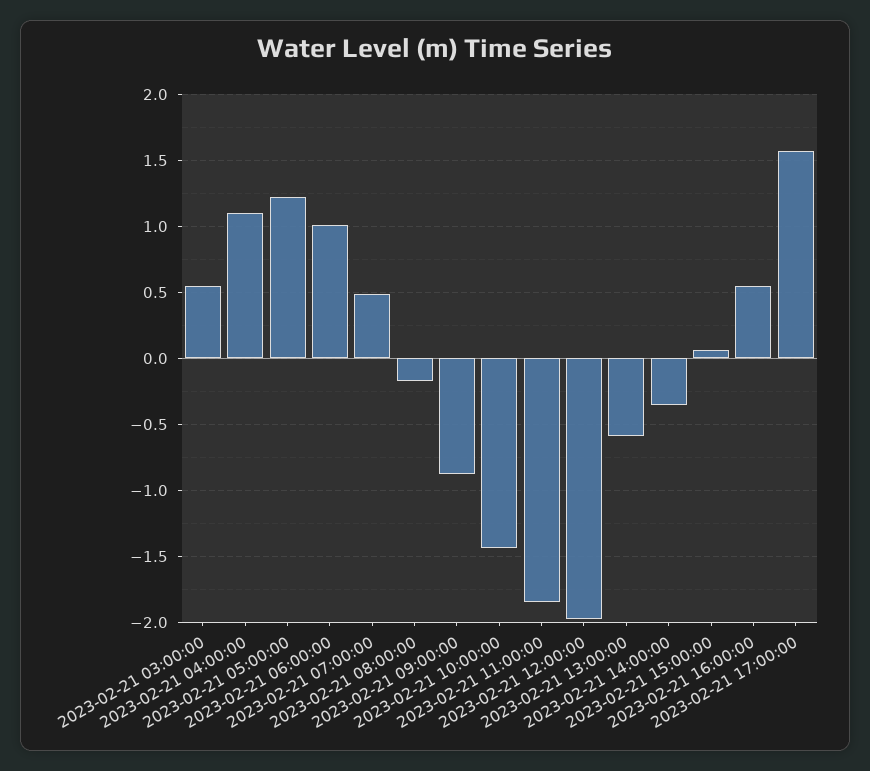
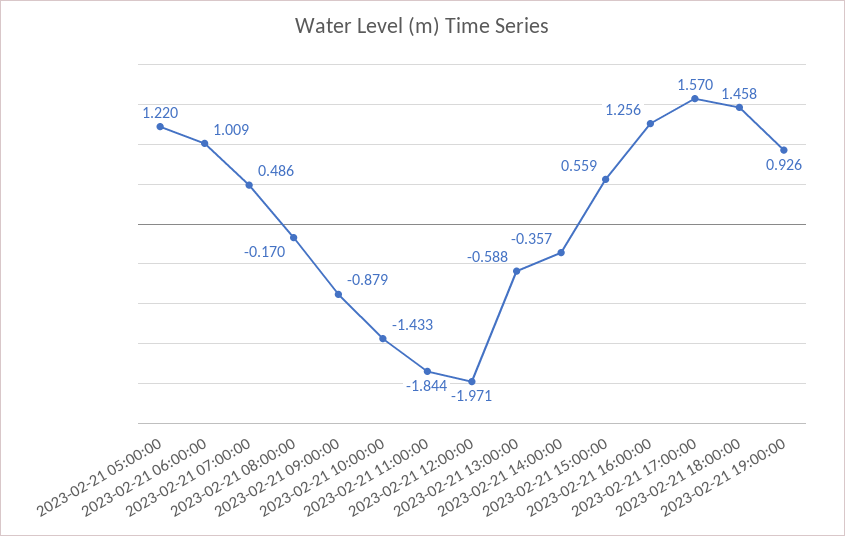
2023-02-21 03:00:00: 0.55 -> none
2023-02-21 04:00:00: 1.1 -> none
2023-02-21 15:00:00: 0.05 -> 0.559
2023-02-21 16:00:00: 0.55 -> 1.256
2023-02-21 18:00:00: none -> 1.458
2023-02-21 19:00:00: none -> 0.926

